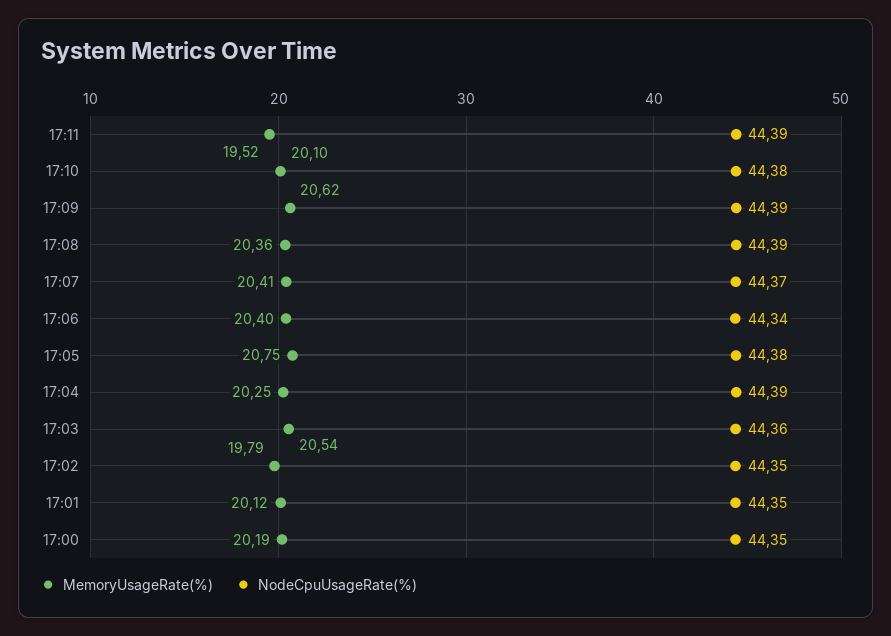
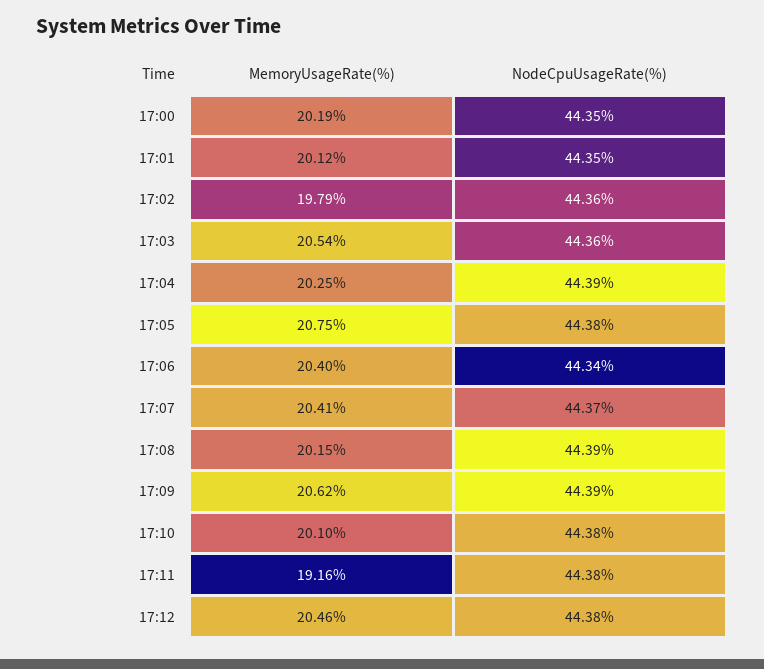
MemoryUsageRate(%), 17:11: 19.52 -> 19.16
NodeCpuUsageRate(%), 17:11: 44.39 -> 44.38
MemoryUsageRate(%), 17:08: 20.36 -> 20.15
NodeCpuUsageRate(%), 17:02: 44.35 -> 44.36
MemoryUsageRate(%), 17:12: none -> 20.46
NodeCpuUsageRate(%), 17:12: none -> 44.38

